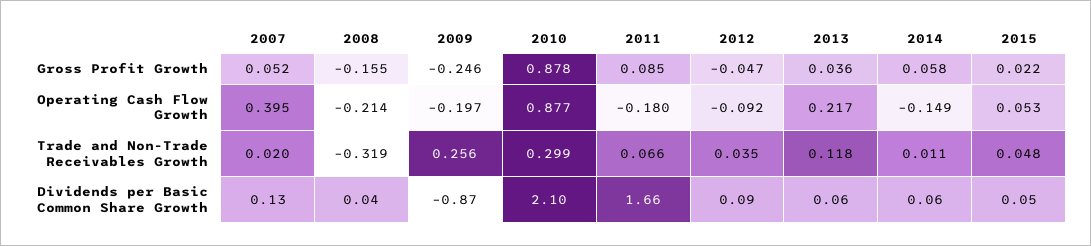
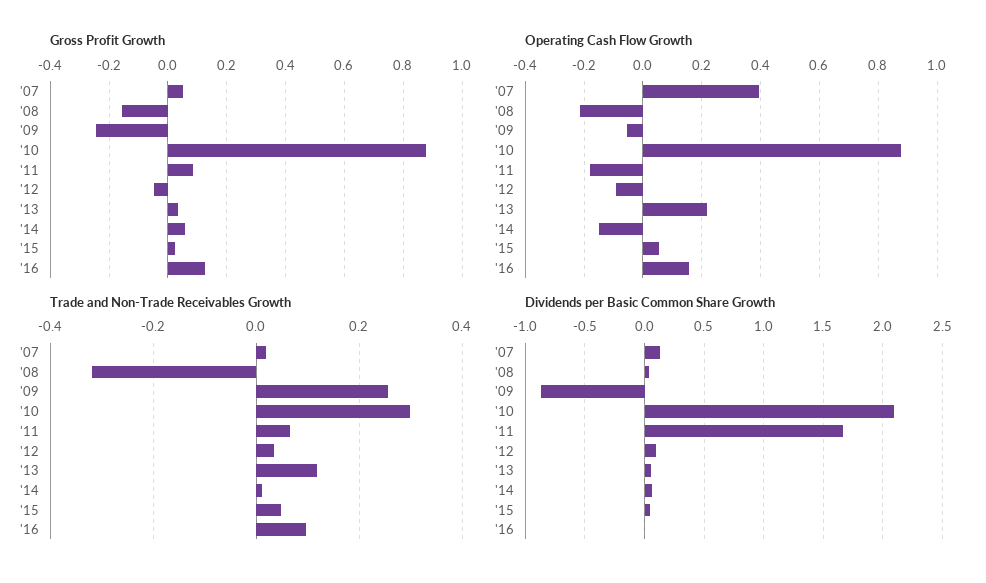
Operating Cash Flow Growth, 2009: -0.197 -> -0.05
Gross Profit Growth, '16: none -> 0.125
Operating Cash Flow Growth, '16: none -> 0.15
Trade and Non-Trade Receivables Growth, '16: none -> 0.1
Dividends per Basic Common Share Growth, '16: none -> 0

